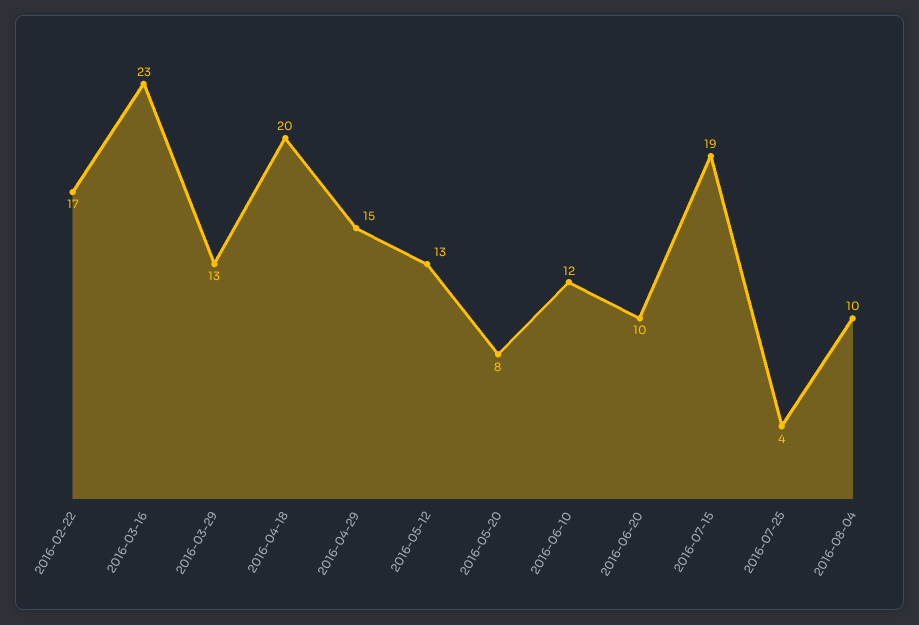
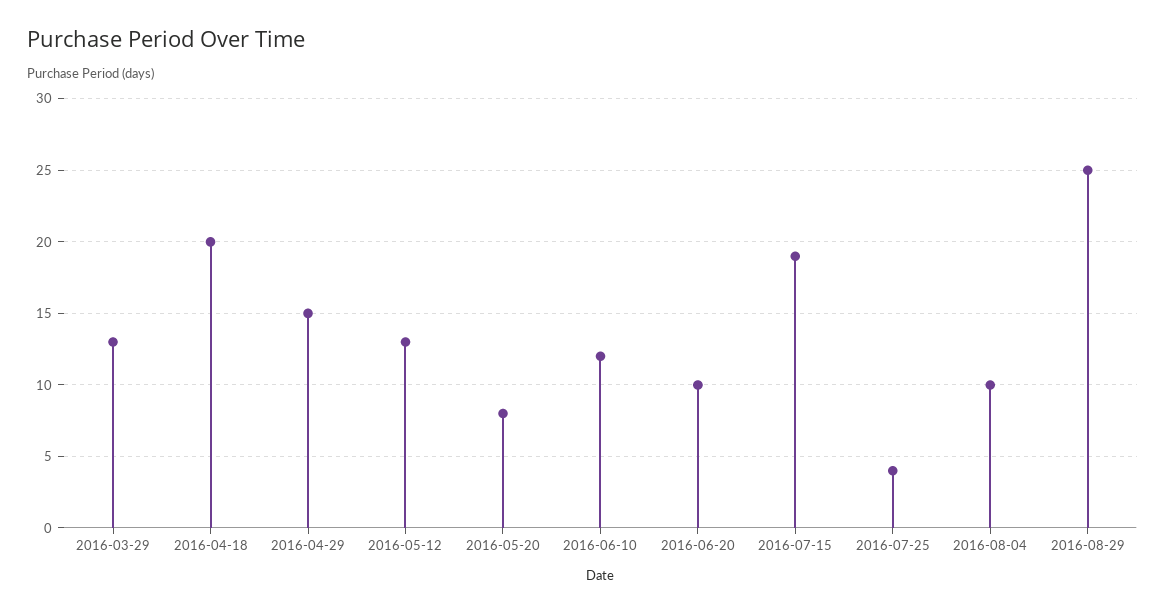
2016-02-22: 17 -> none
2016-03-16: 23 -> none
2016-08-29: none -> 25

